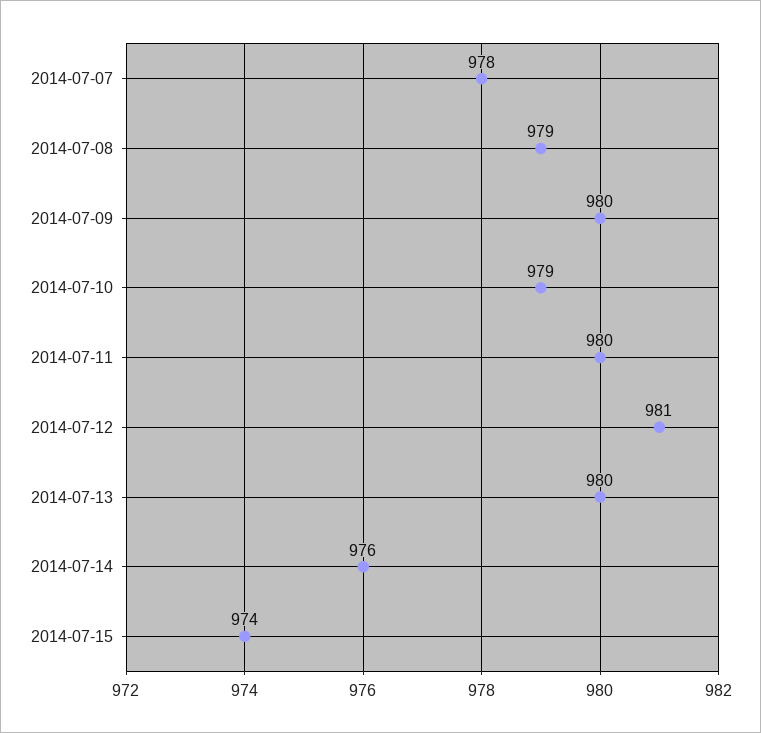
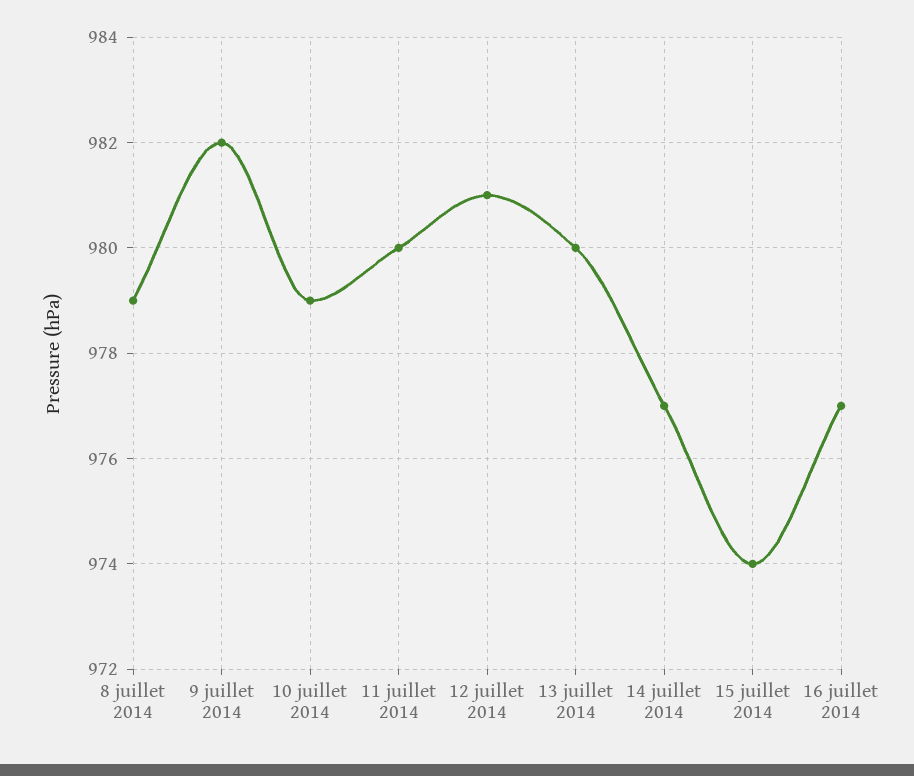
2014-07-07: 978 -> none
2014-07-09: 980 -> 982
2014-07-14: 976 -> 977
16 juillet 2014: none -> 977

